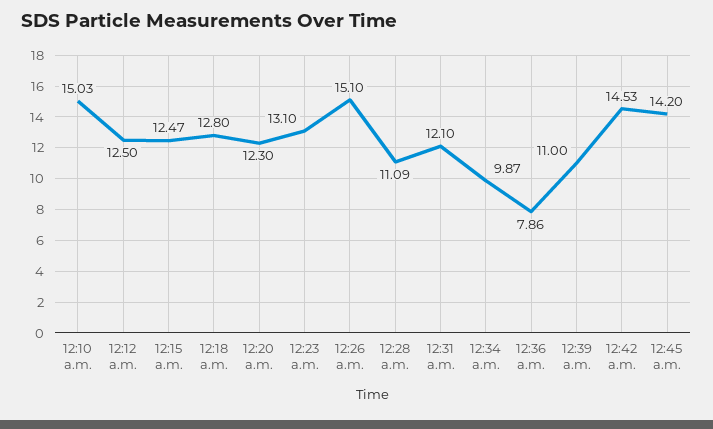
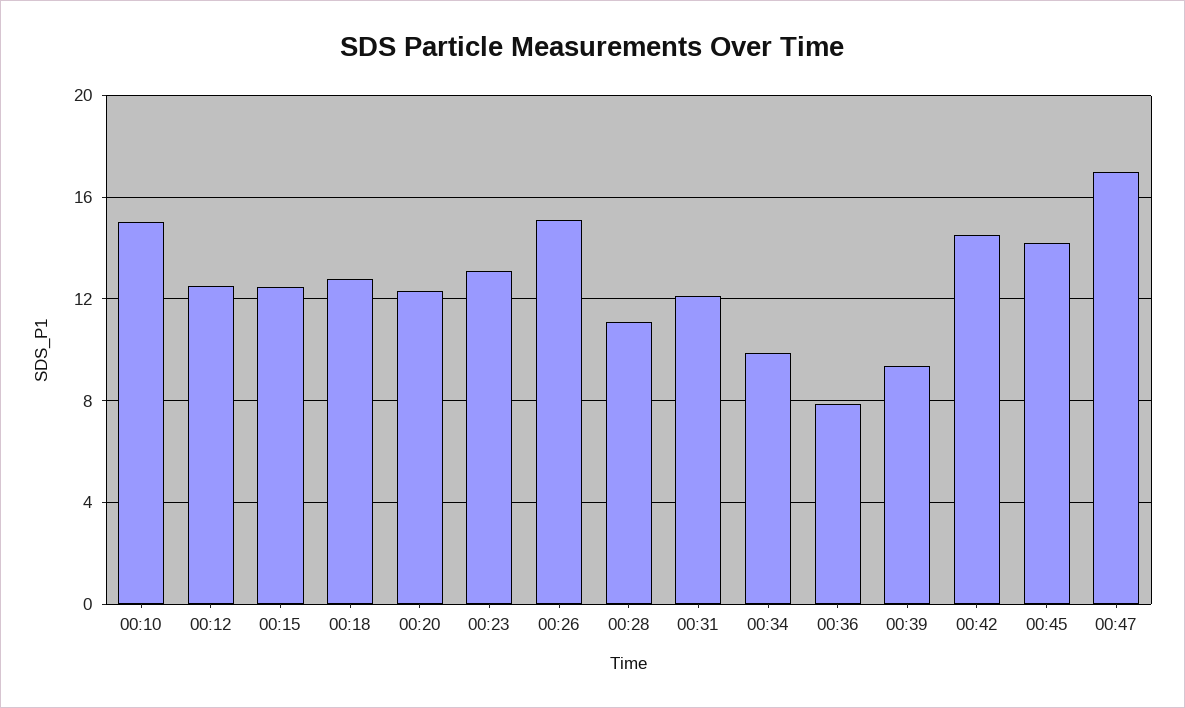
12:39 a.m.: 11 -> 9.5
00:47: none -> 17

